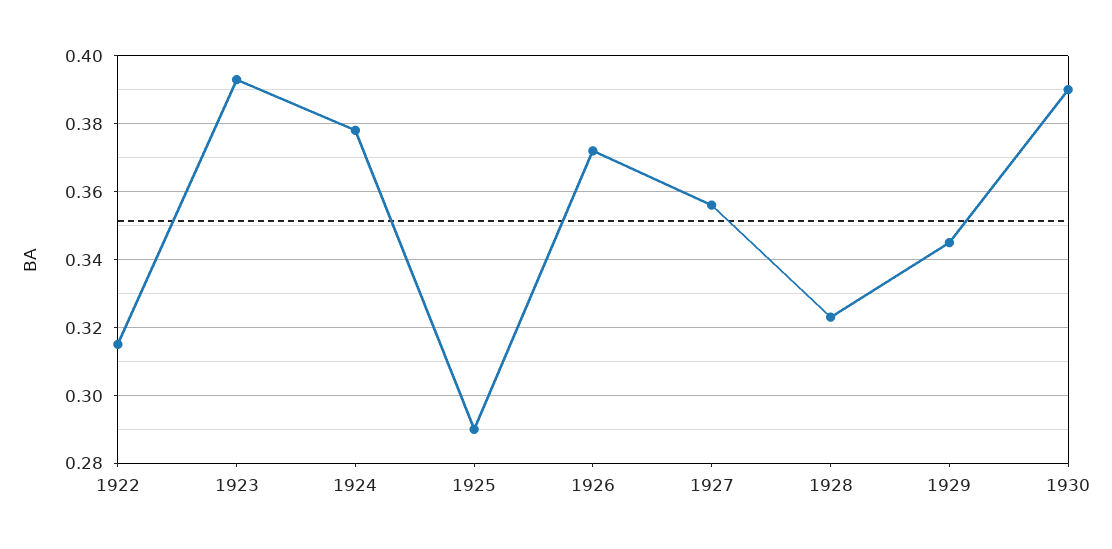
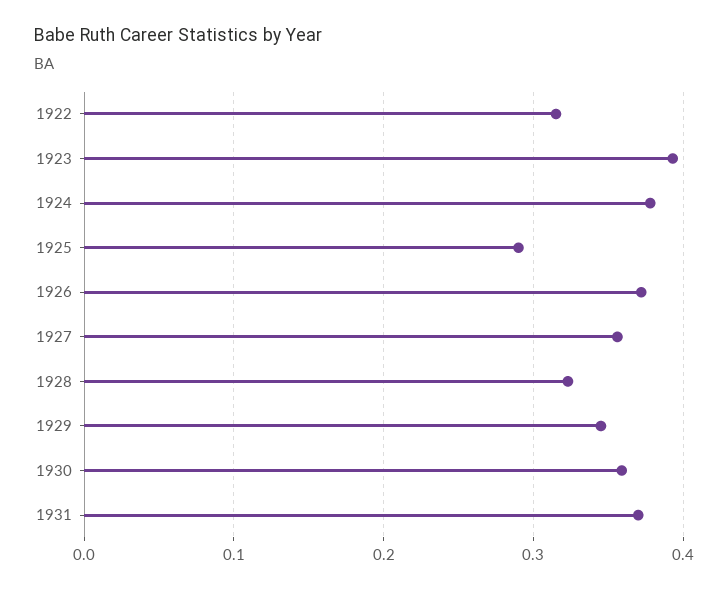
1930: 0.39 -> 0.36
1931: none -> 0.37

